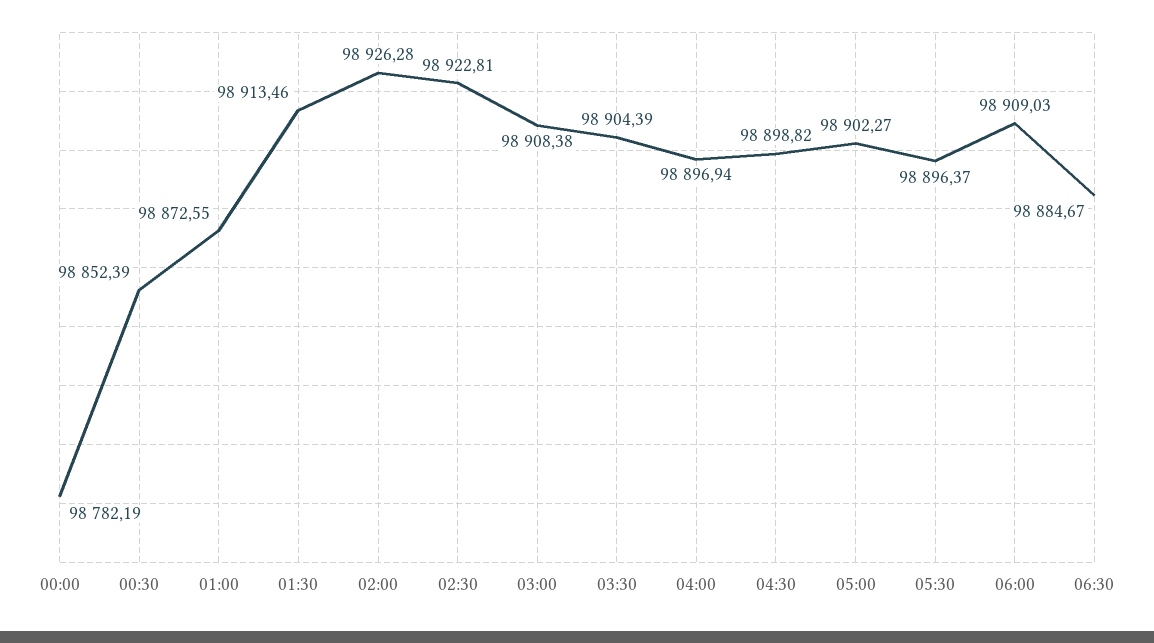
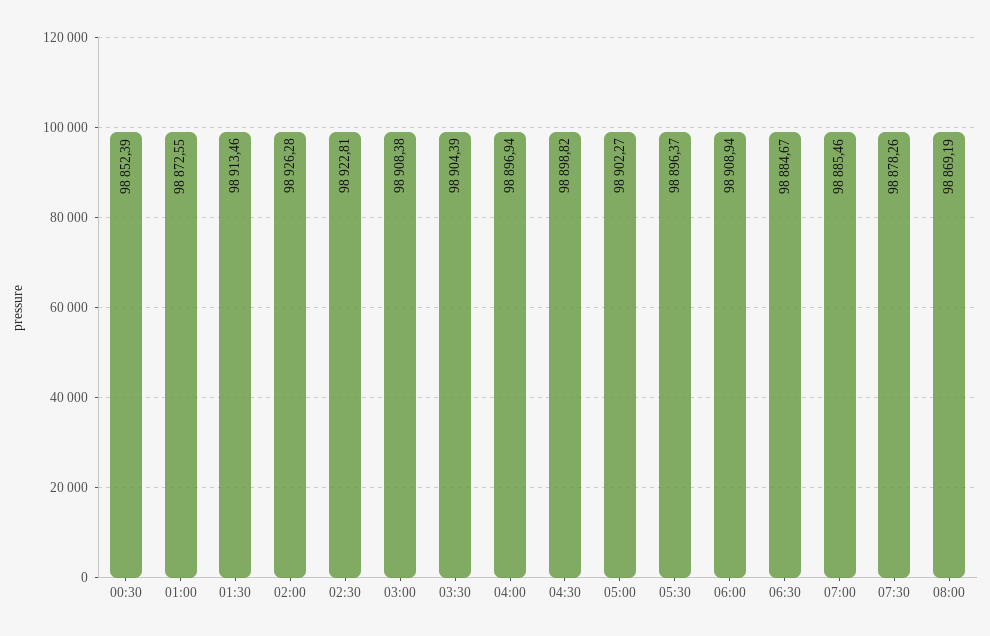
00:00: 98782.19 -> none
06:00: 98909.03 -> 98908.94
07:00: none -> 98885.46
07:30: none -> 98878.26
08:00: none -> 98869.19

